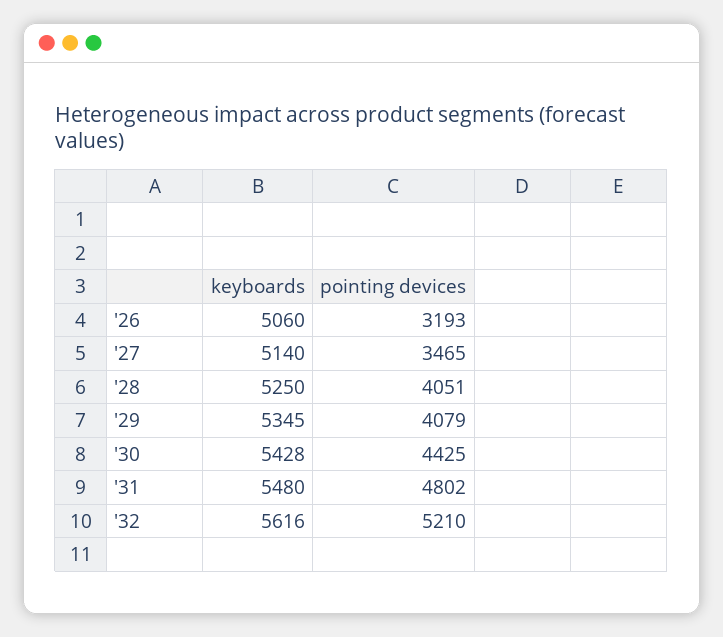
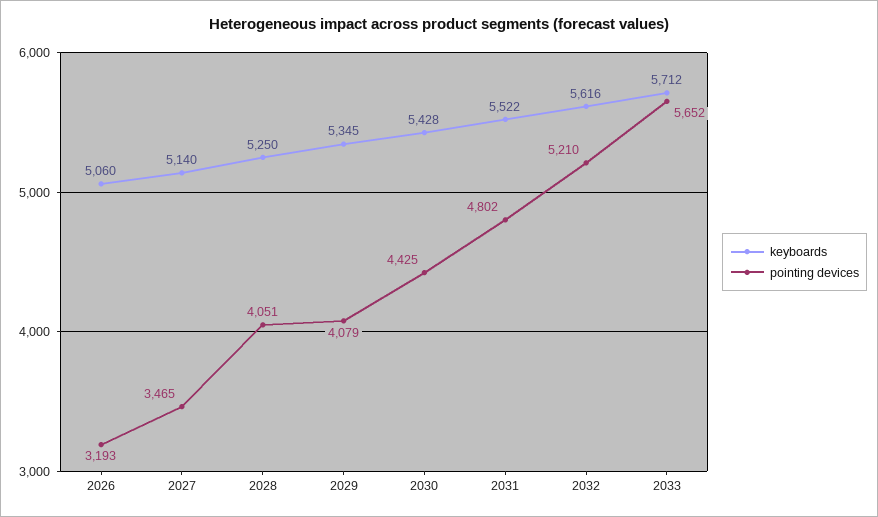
keyboards, '31: 5480 -> 5522
keyboards, 2033: none -> 5712
pointing devices, 2033: none -> 5652

